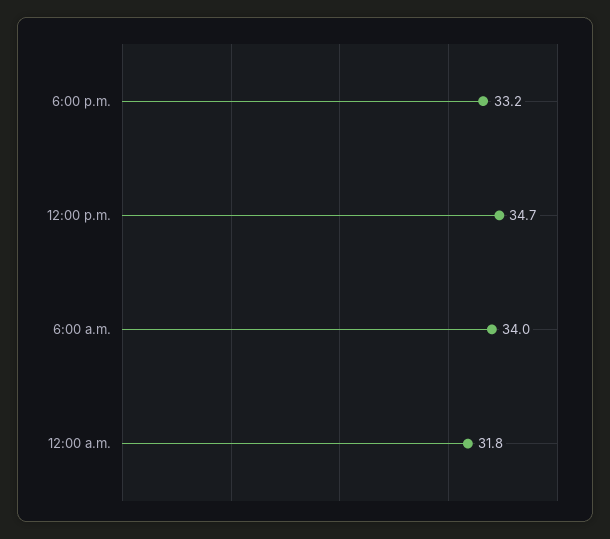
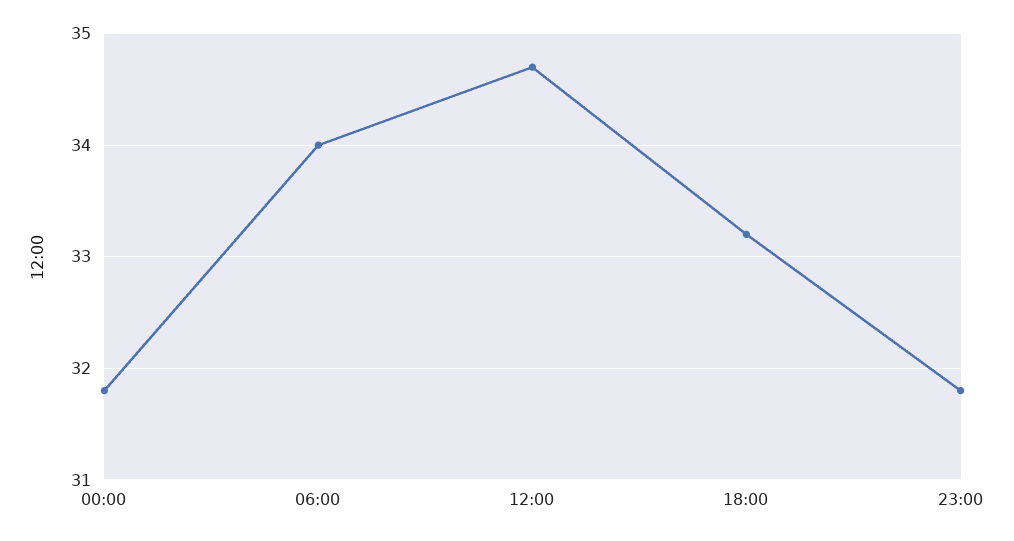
23:00: none -> 31.8

